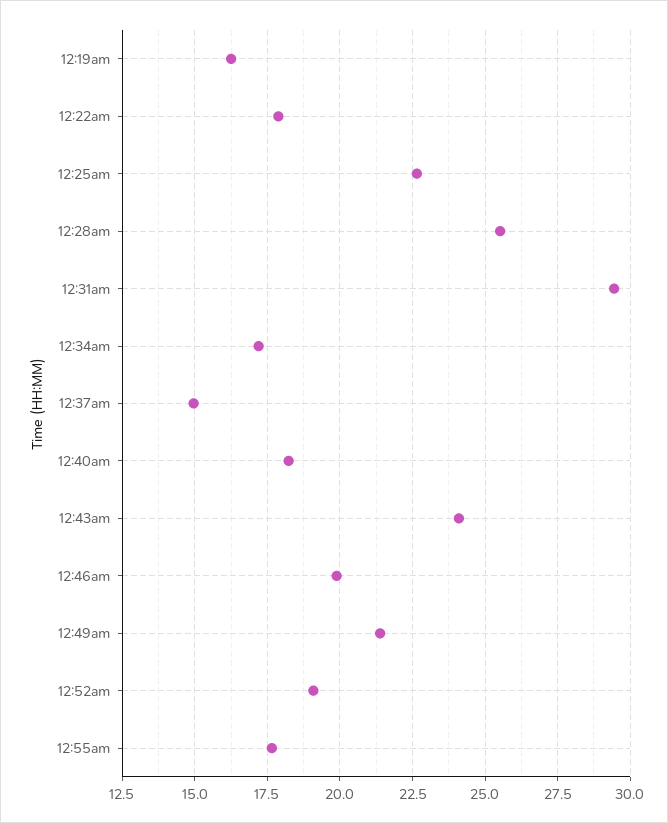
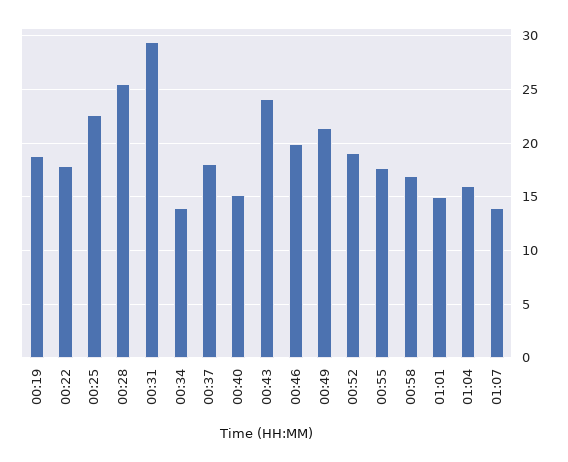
12:19am: 16.25 -> 19
12:34am: 17.25 -> 14
12:37am: 15 -> 18
12:40am: 18.25 -> 15
00:58: none -> 17
01:01: none -> 15
01:04: none -> 16
01:07: none -> 14

